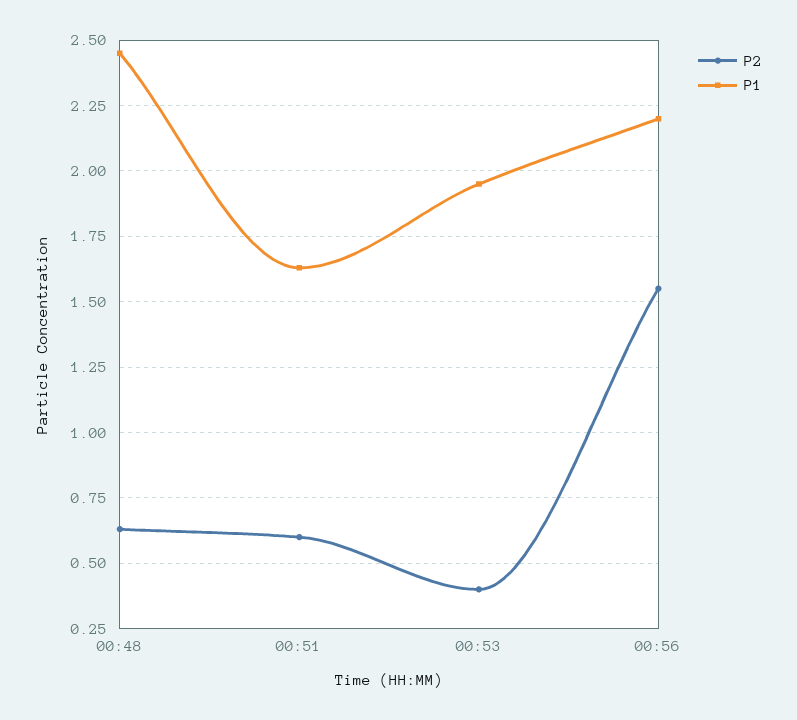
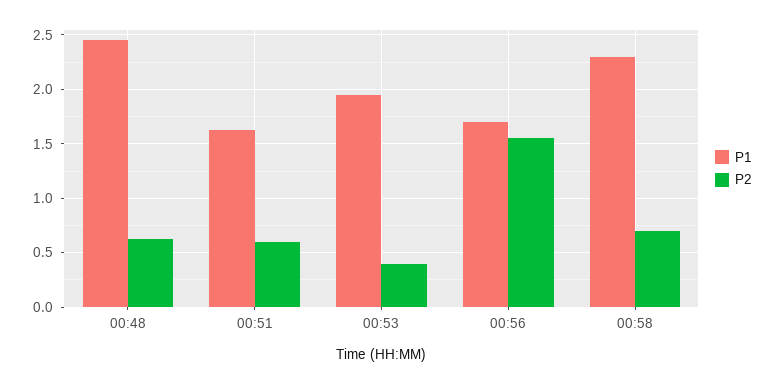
P1, 00:56: 2.2 -> 1.7
P1, 00:58: none -> 2.3
P2, 00:58: none -> 0.7

